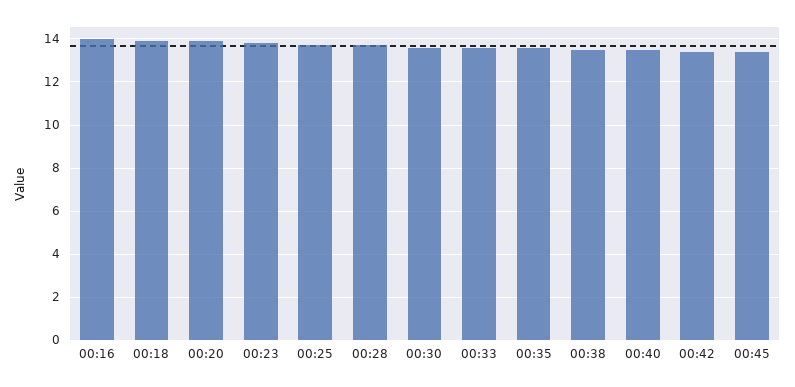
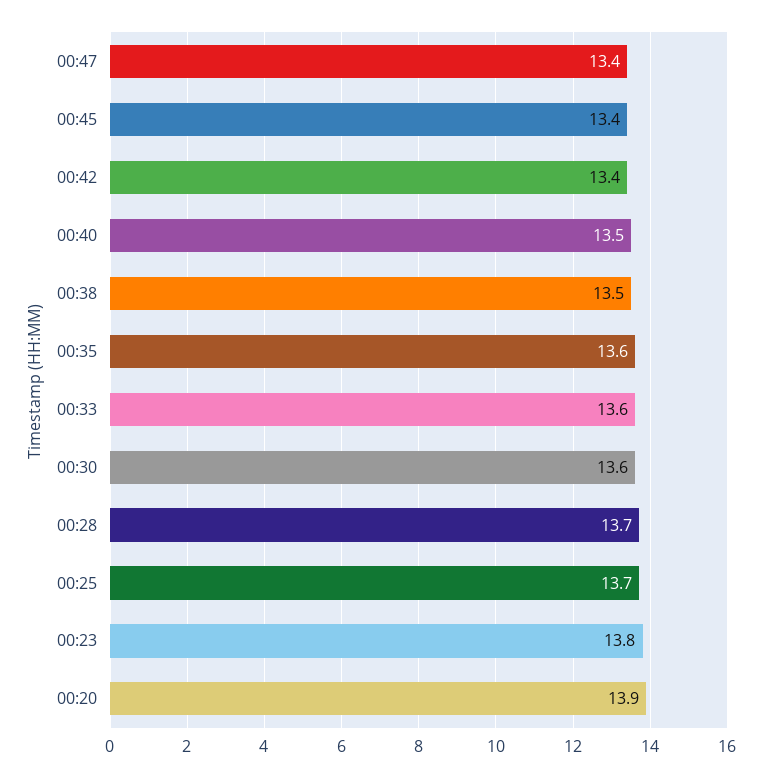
00:16: 14 -> none
00:18: 14 -> none
00:47: none -> 13.4

